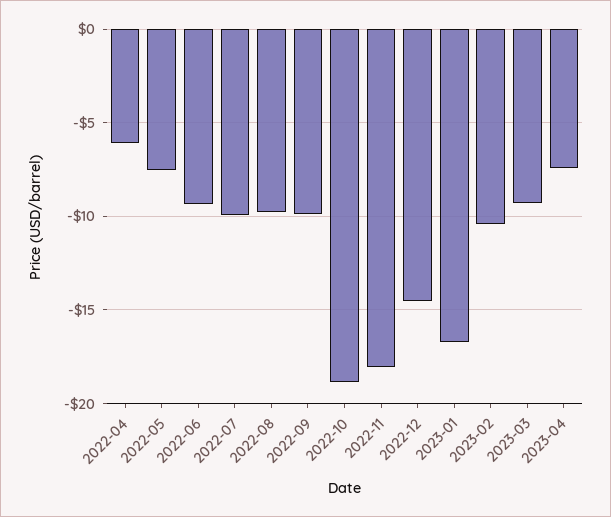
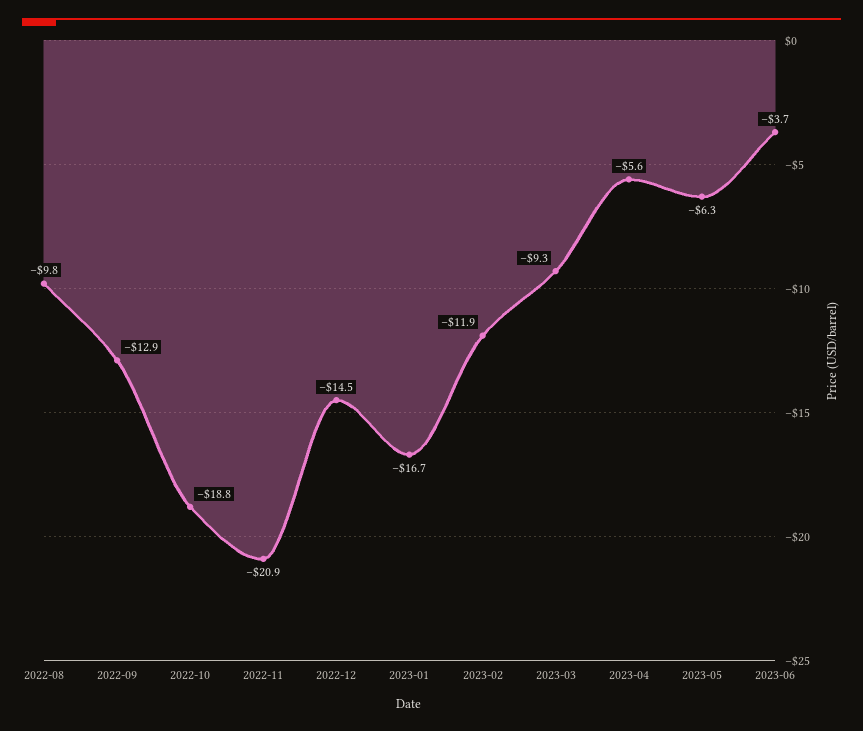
2022-04: -6 -> none
2022-05: -7.5 -> none
2022-06: -9.5 -> none
2022-07: -10 -> none
2022-09: -10 -> -12.9
2022-11: -18 -> -20.9
2023-02: -10.5 -> -11.9
2023-04: -7.5 -> -5.6
2023-05: none -> -6.3
2023-06: none -> -3.7

